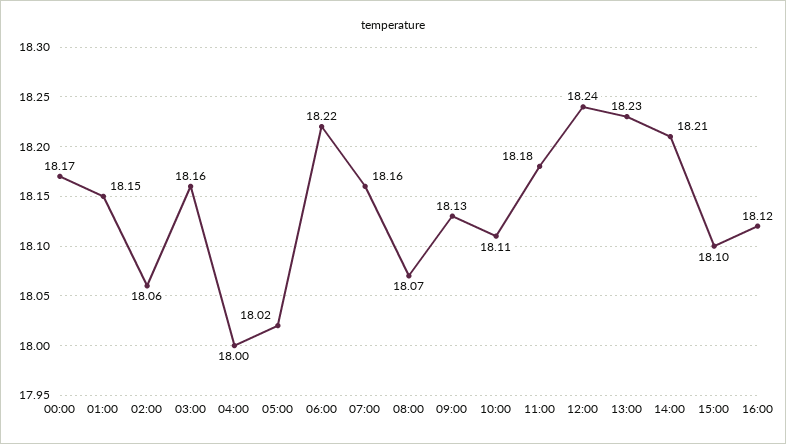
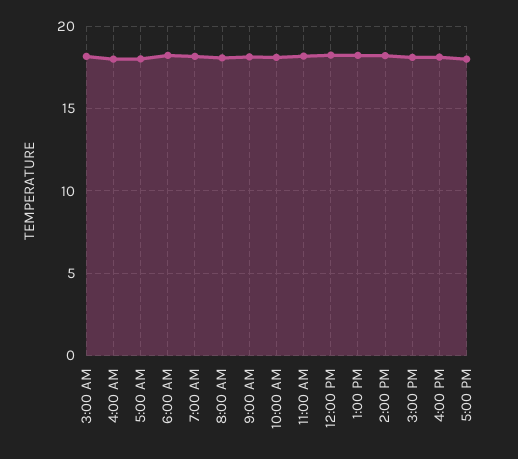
00:00: 18.17 -> none
01:00: 18.15 -> none
02:00: 18.06 -> none
5:00 PM: none -> 18

